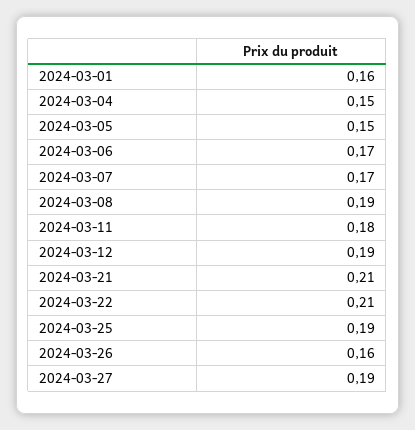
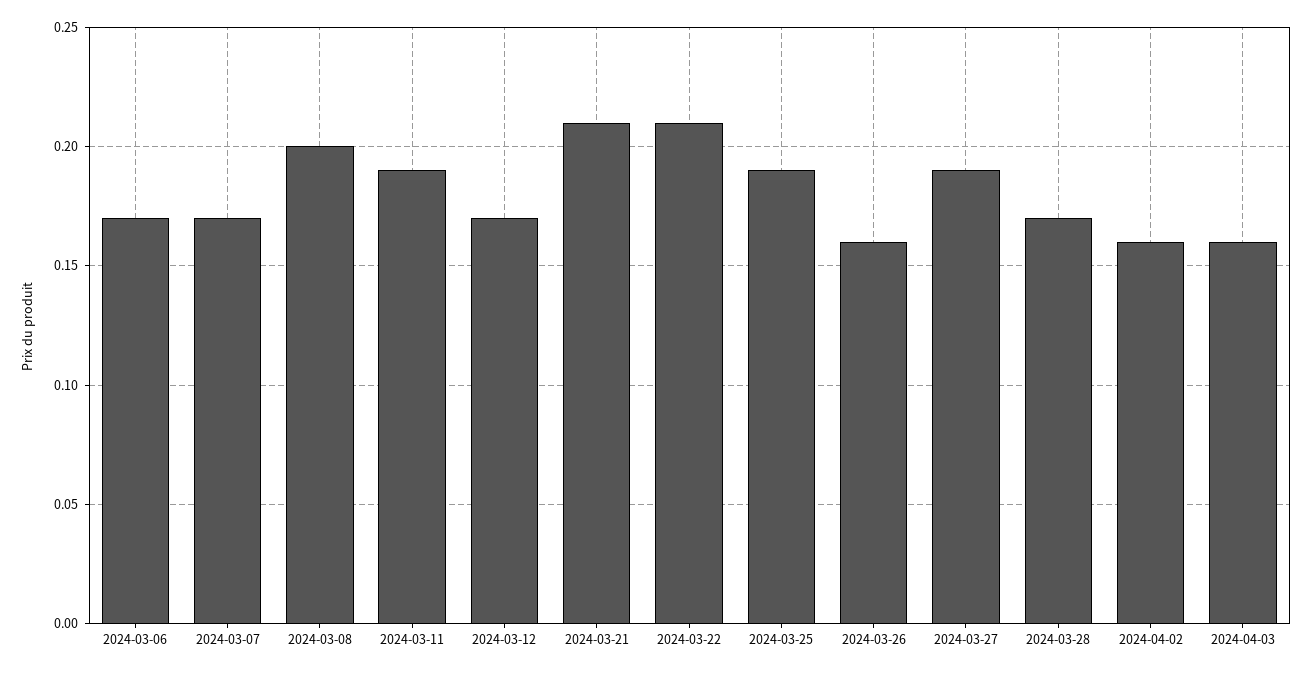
2024-03-01: 0.16 -> none
2024-03-04: 0.15 -> none
2024-03-05: 0.15 -> none
2024-03-08: 0.19 -> 0.2
2024-03-11: 0.18 -> 0.19
2024-03-12: 0.19 -> 0.17
2024-03-28: none -> 0.17
2024-04-02: none -> 0.16
2024-04-03: none -> 0.16

